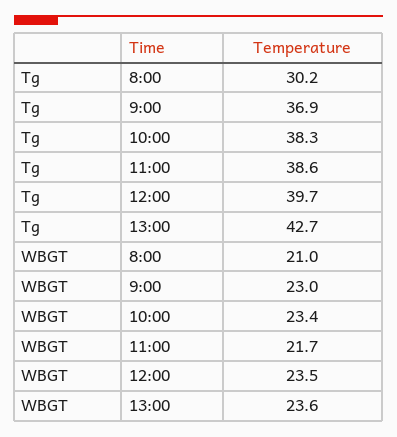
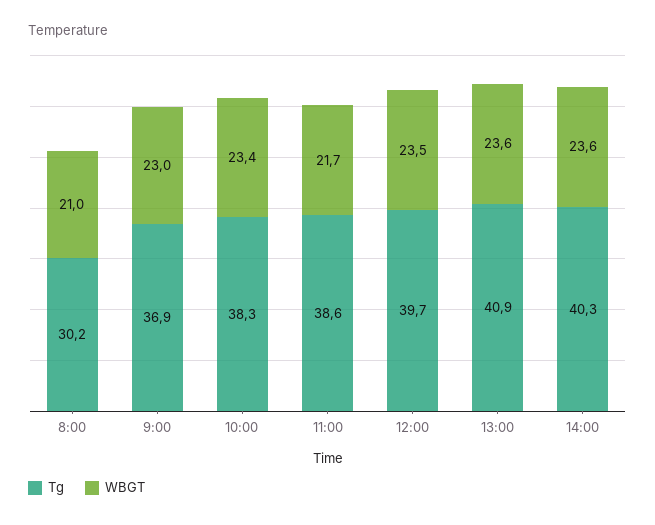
Tg, 13:00: 42.7 -> 40.9
Tg, 14:00: none -> 40.3
WBGT, 14:00: none -> 23.6

